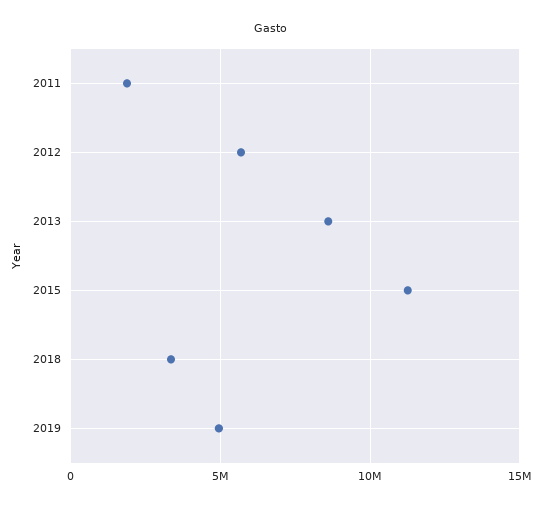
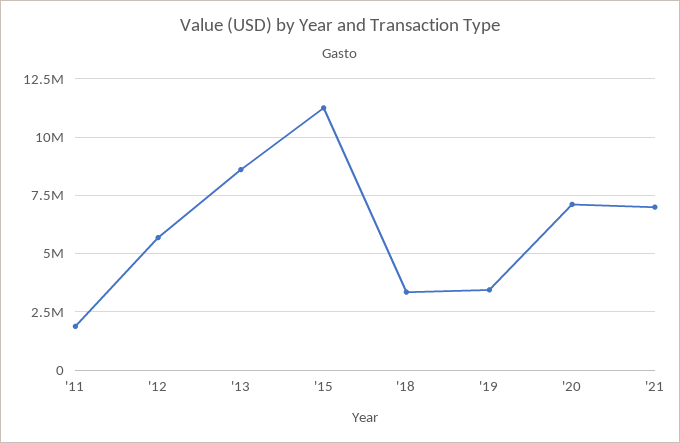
2019: 5000000 -> 3500000
'20: none -> 7000000
'21: none -> 7000000

